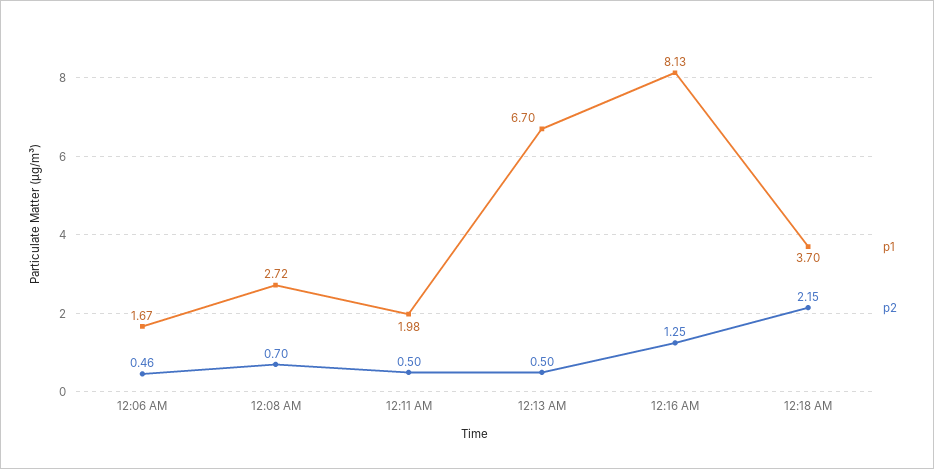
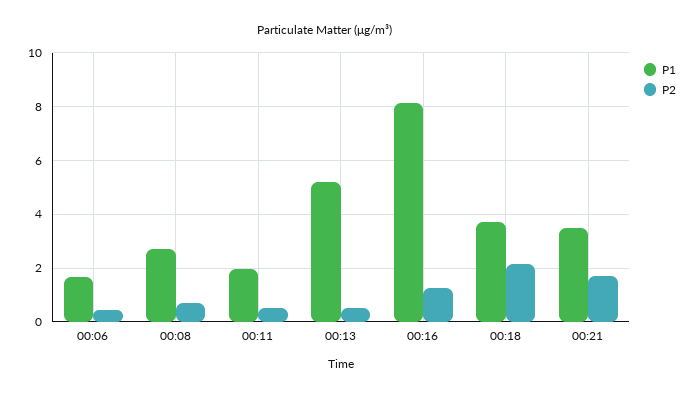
p1, 12:13 AM: 6.7 -> 5.25
p1, 00:21: none -> 3.5
p2, 00:21: none -> 1.75

